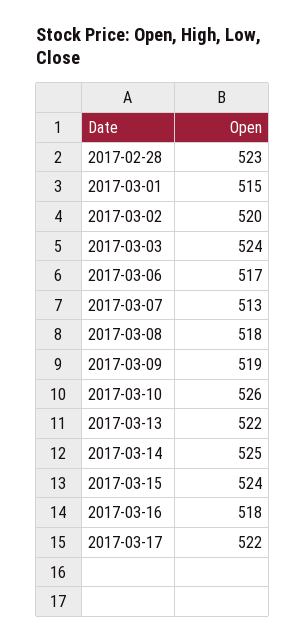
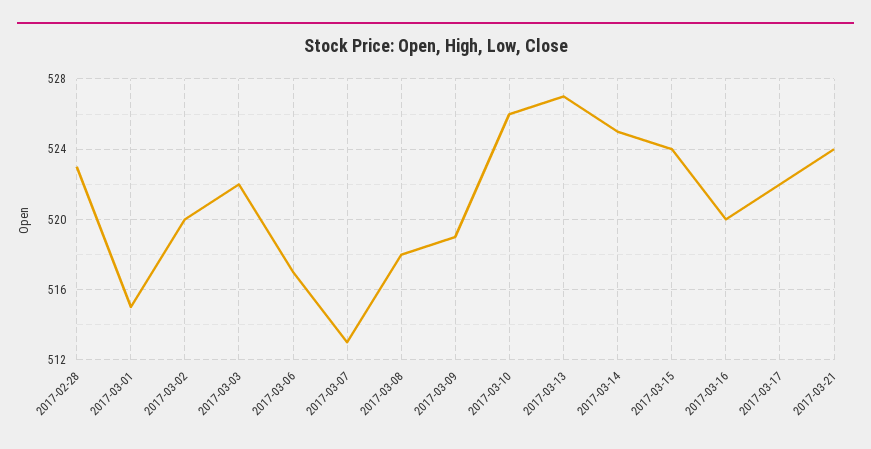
2017-03-03: 524 -> 522
2017-03-13: 522 -> 527
2017-03-16: 518 -> 520
2017-03-21: none -> 524

